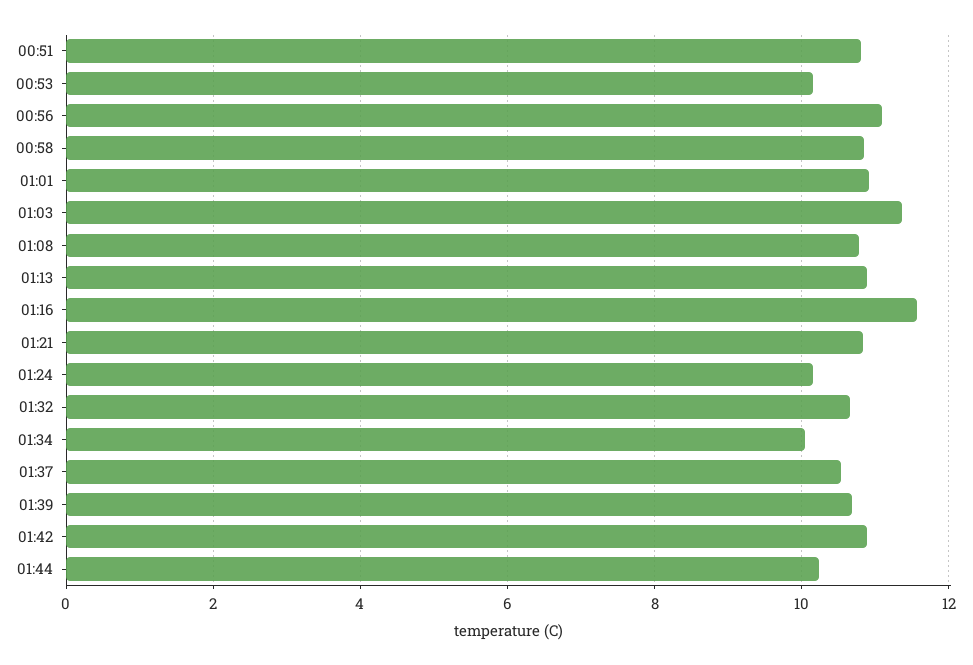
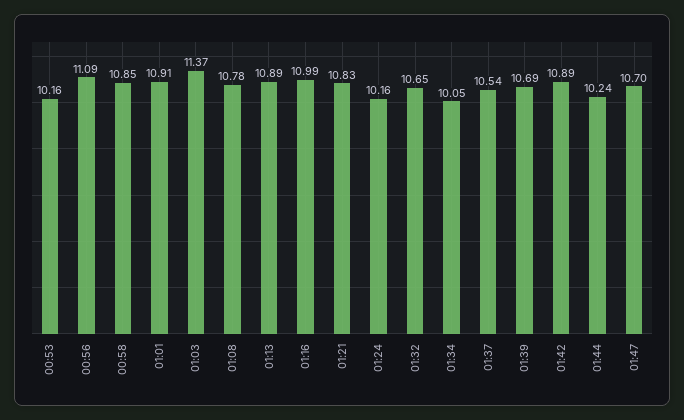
00:51: 10.8 -> none
01:16: 11.6 -> 10.99
01:47: none -> 10.7

